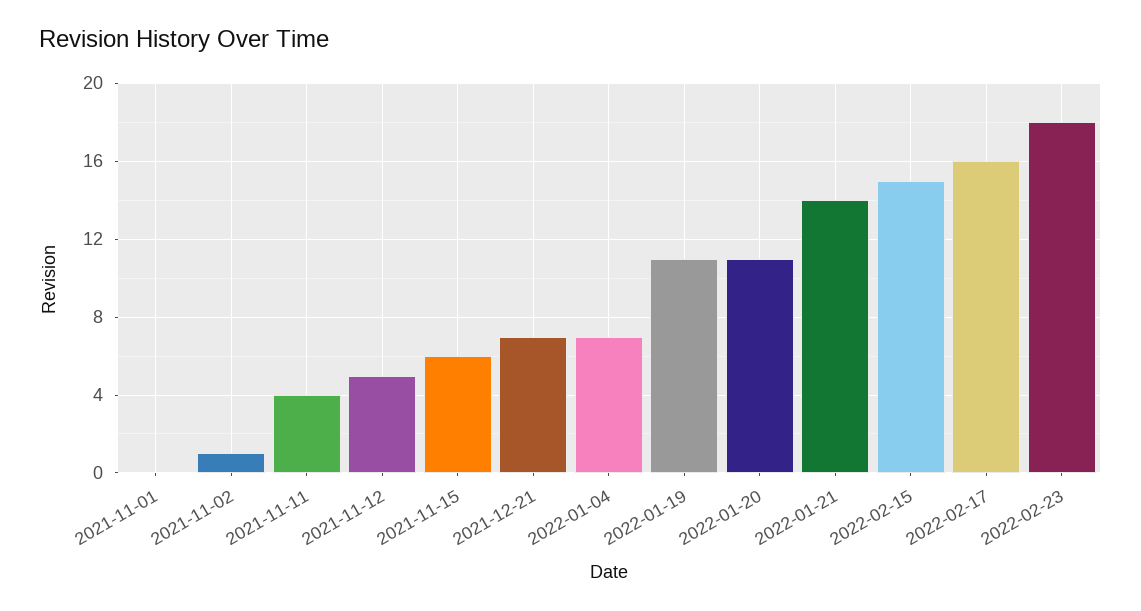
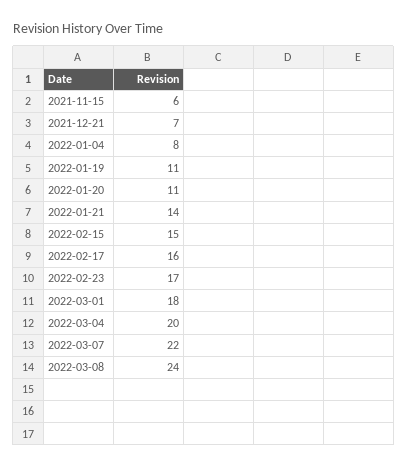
2021-11-01: 0 -> none
2021-11-02: 1 -> none
2021-11-11: 4 -> none
2021-11-12: 5 -> none
2022-01-04: 7 -> 8
2022-02-23: 18 -> 17
2022-03-01: none -> 18
2022-03-04: none -> 20
2022-03-07: none -> 22
2022-03-08: none -> 24

